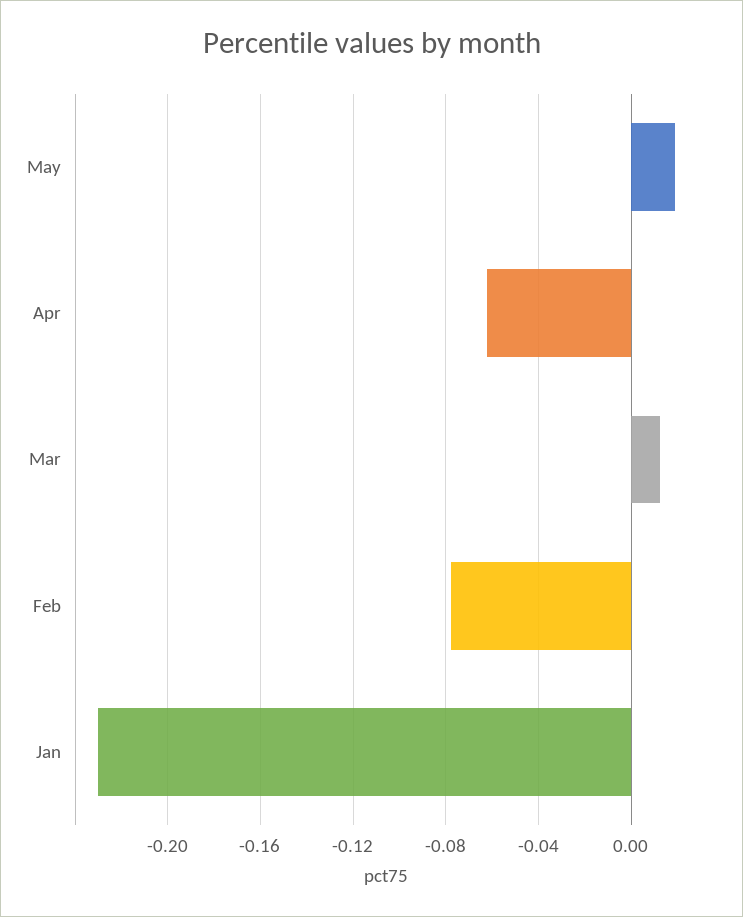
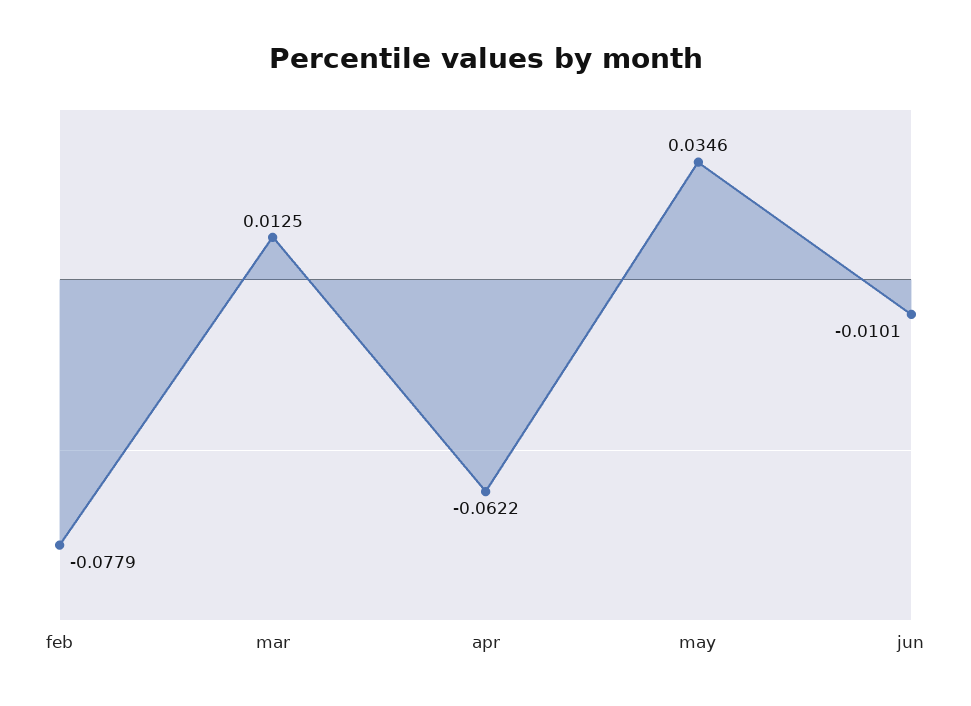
May: 0.02 -> 0.0346
Jan: -0.23 -> none
jun: none -> -0.0101

